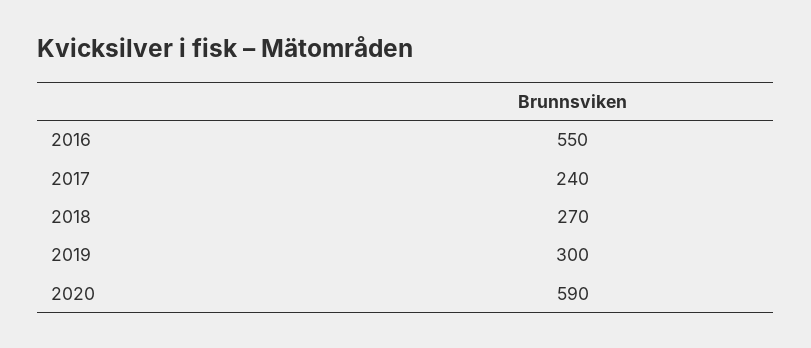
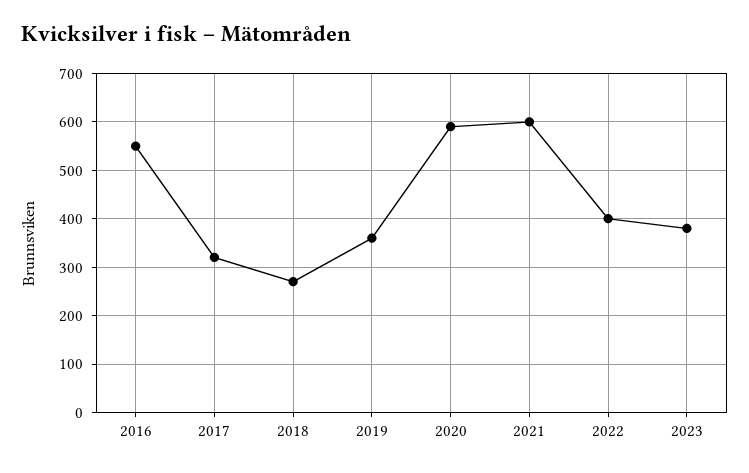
2017: 240 -> 320
2019: 300 -> 360
2021: none -> 600
2022: none -> 400
2023: none -> 380

